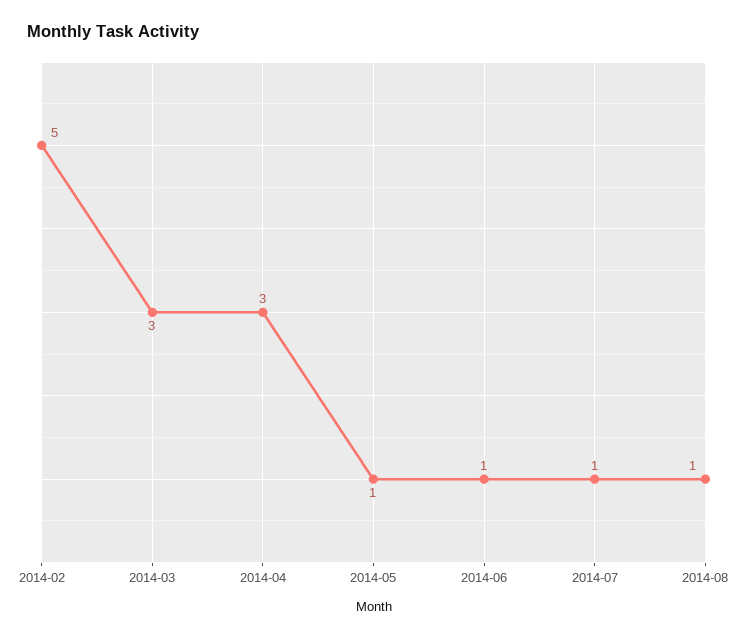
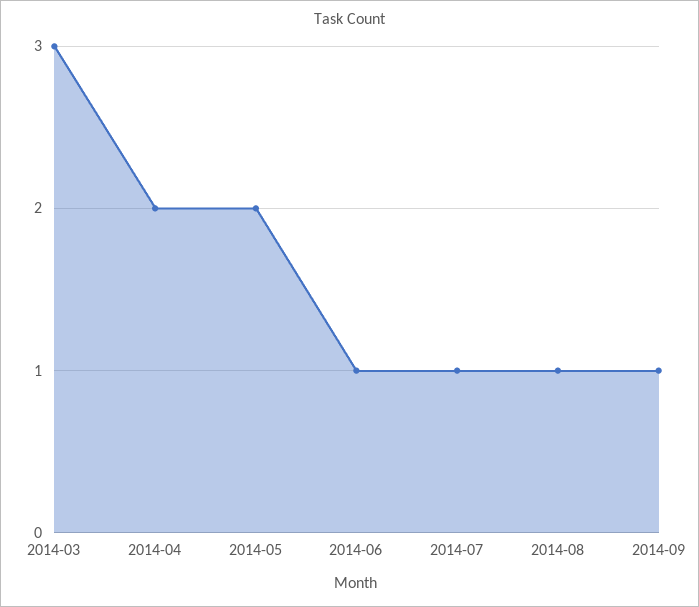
2014-02: 5 -> none
2014-04: 3 -> 2
2014-05: 1 -> 2
2014-09: none -> 1

